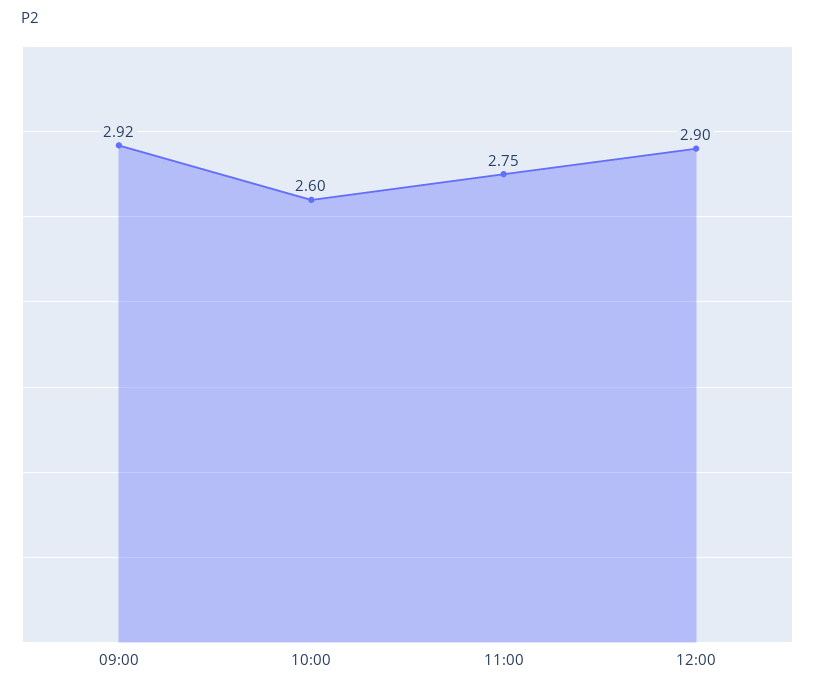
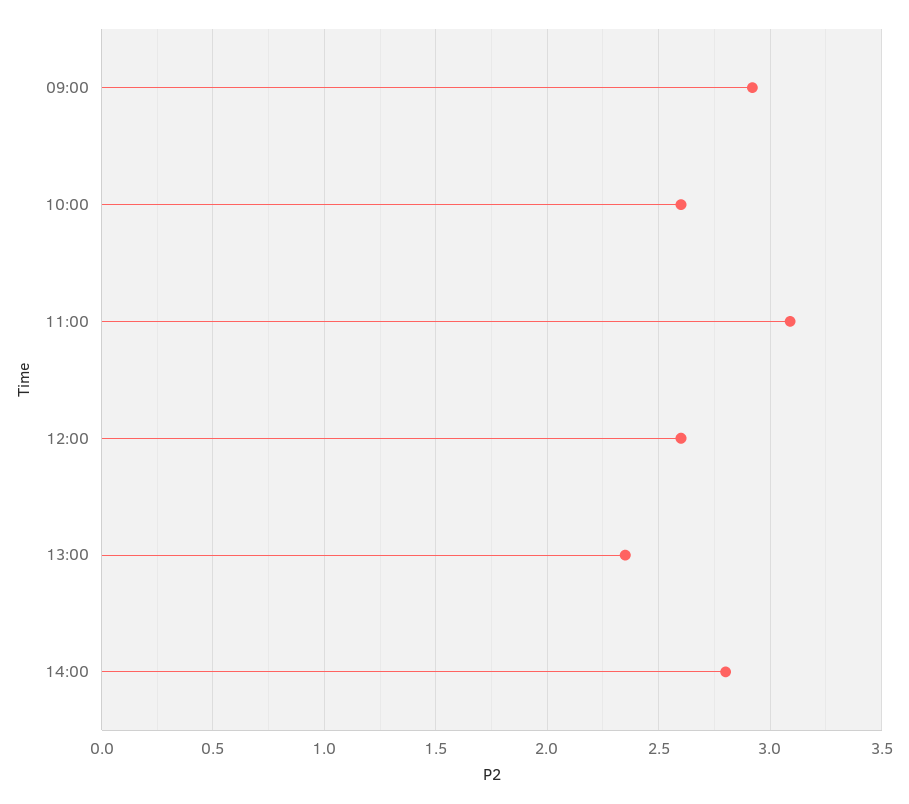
11:00: 2.75 -> 3.1
12:00: 2.9 -> 2.6
13:00: none -> 2.35
14:00: none -> 2.8

